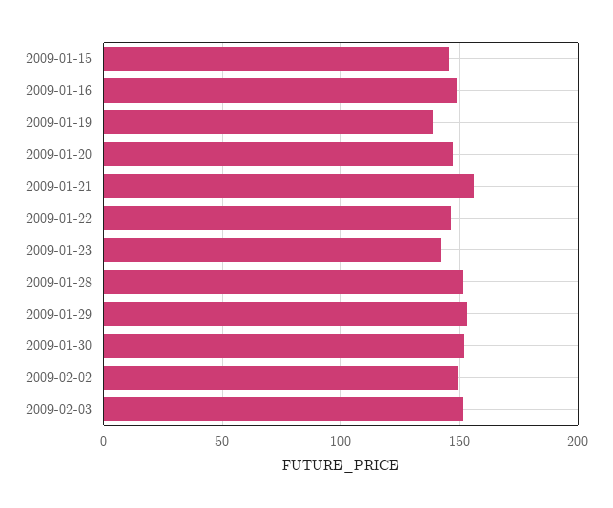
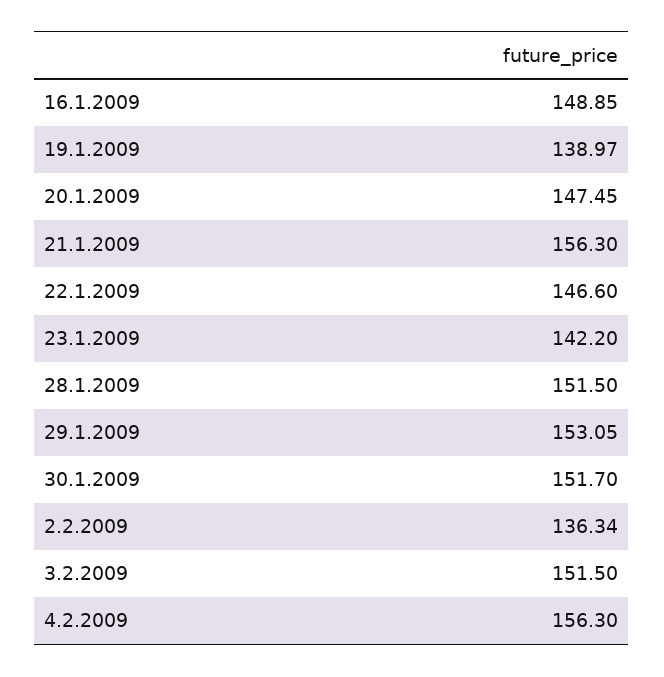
2009-01-15: 145 -> none
2009-02-02: 150 -> 136.34
4.2.2009: none -> 156.3

